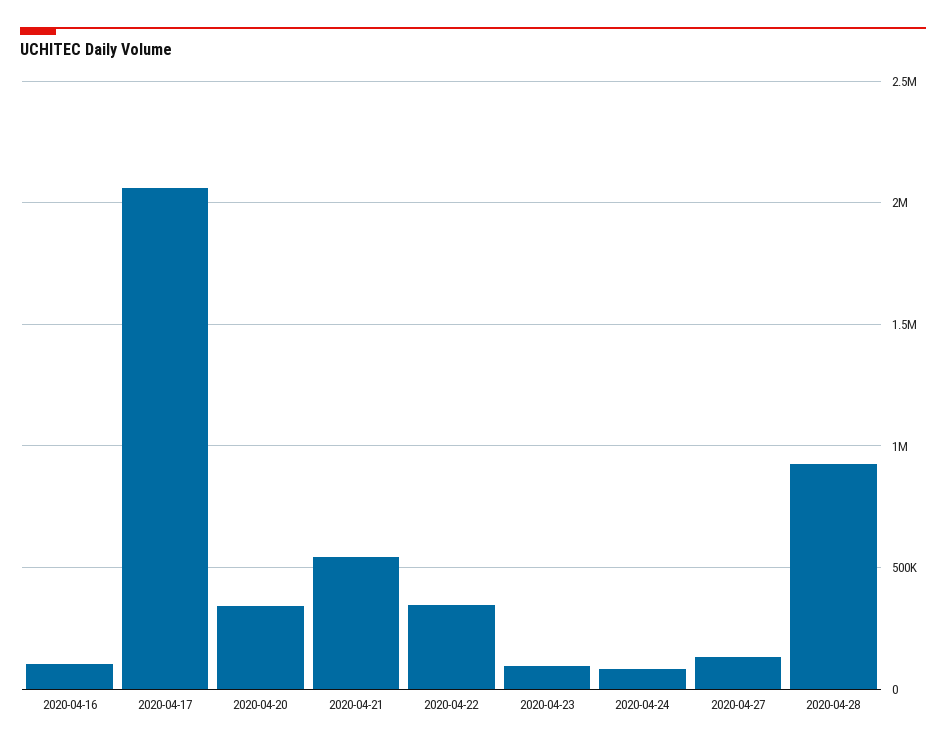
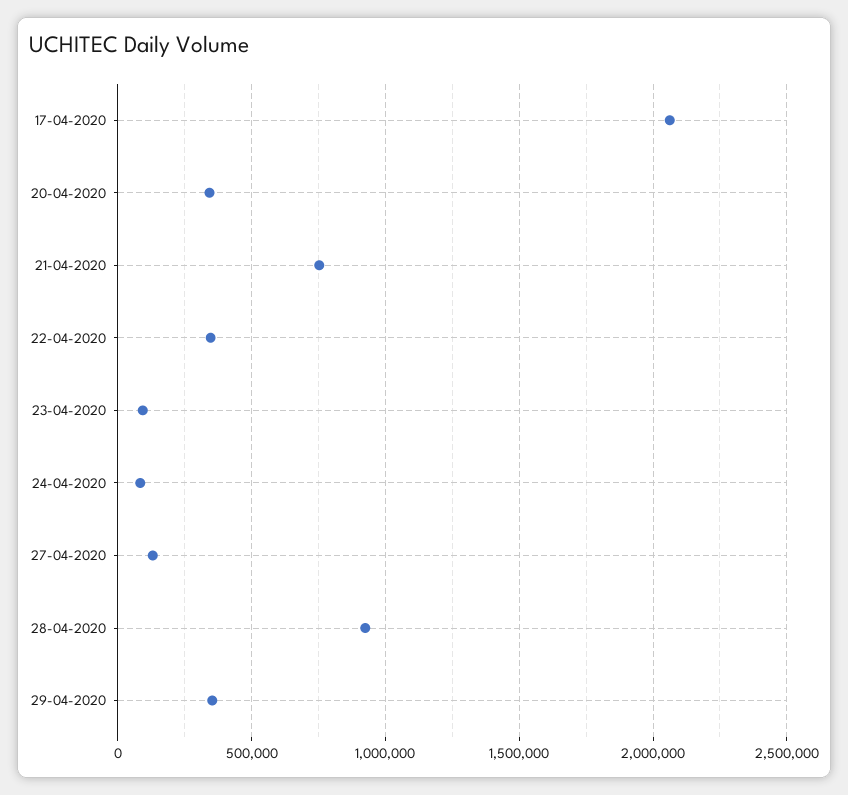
2020-04-16: 100000 -> none
2020-04-21: 550000 -> 750000
29-04-2020: none -> 350000

